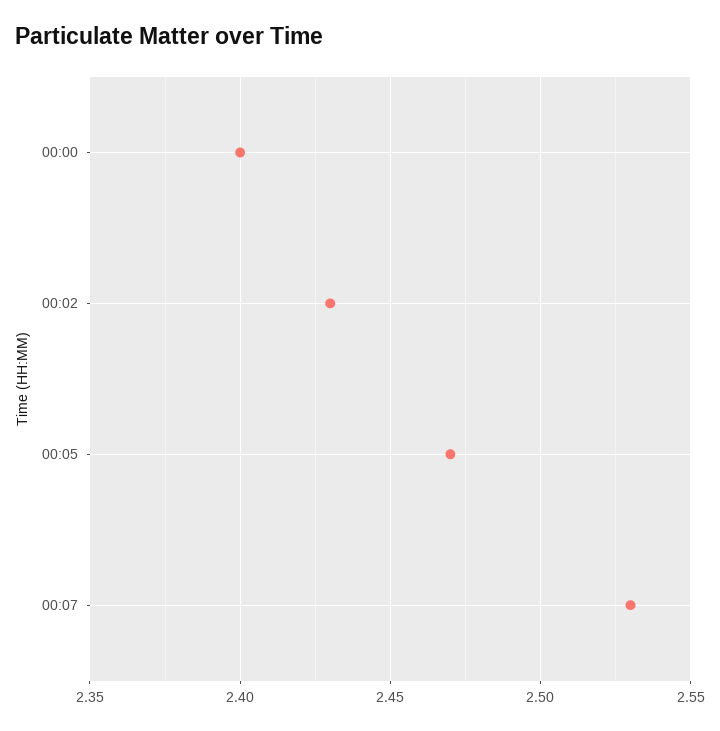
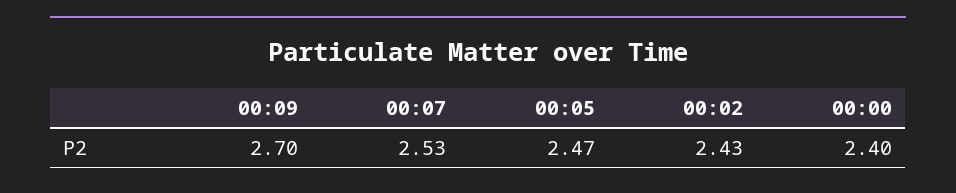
00:09: none -> 2.7

